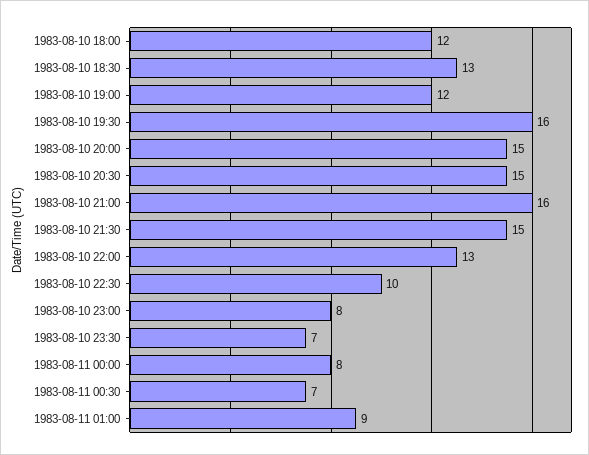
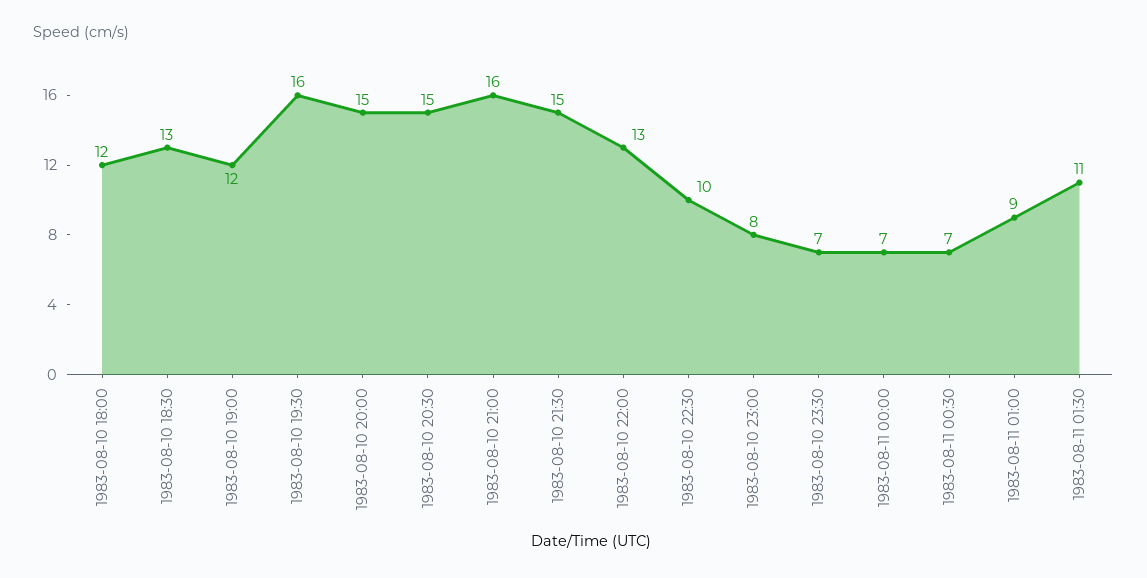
1983-08-11 00:00: 8 -> 7
1983-08-11 01:30: none -> 11

